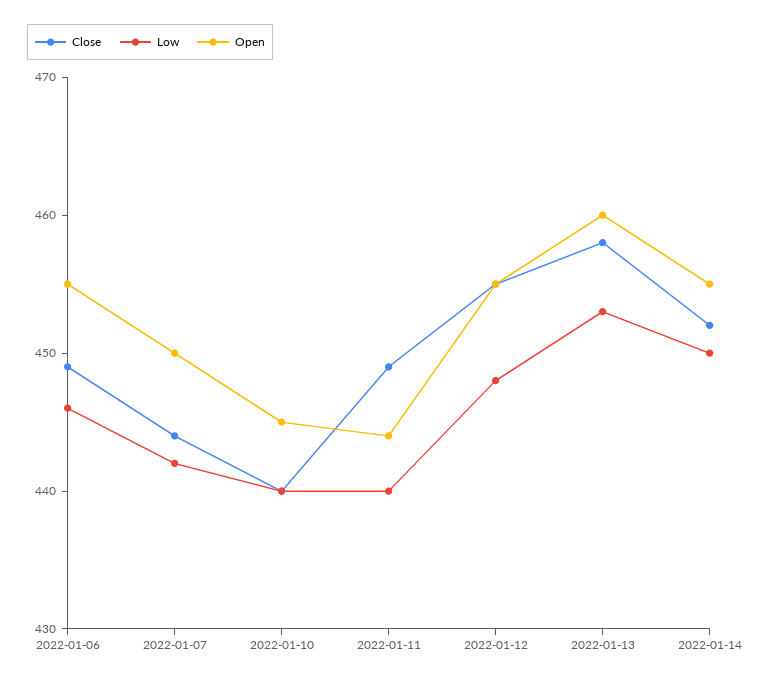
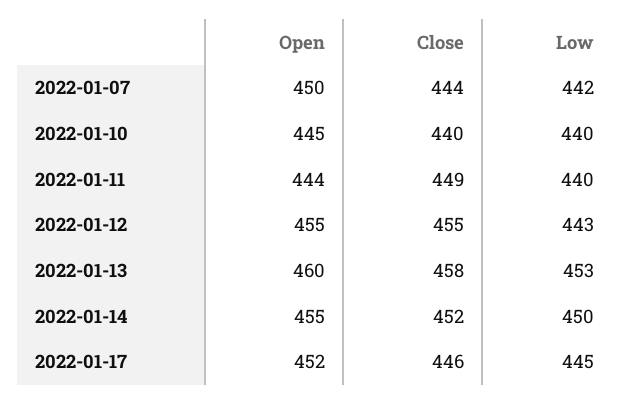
Close, 2022-01-06: 449 -> none
Low, 2022-01-06: 446 -> none
Open, 2022-01-06: 455 -> none
Low, 2022-01-12: 448 -> 443
Open, 2022-01-17: none -> 452
Close, 2022-01-17: none -> 446
Low, 2022-01-17: none -> 445

